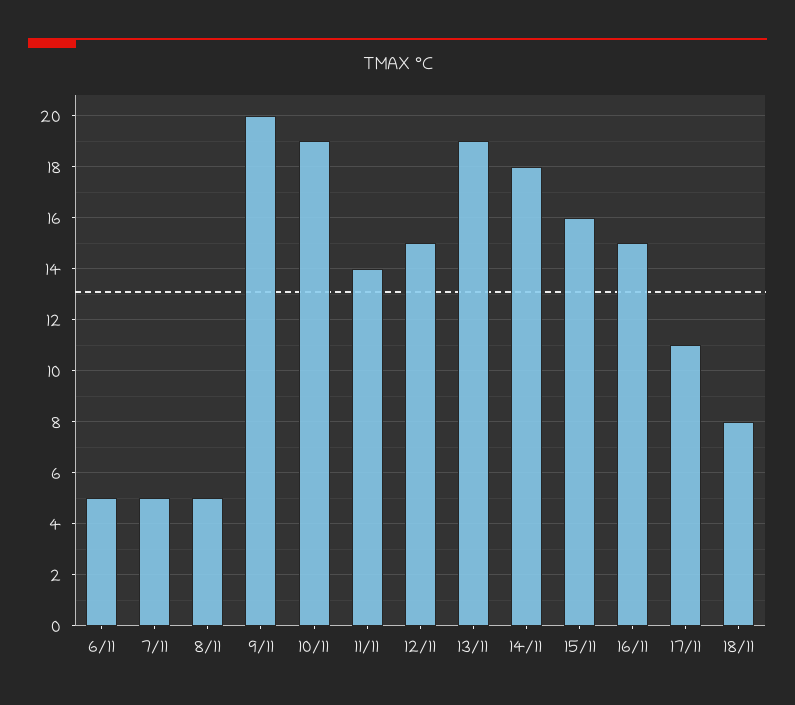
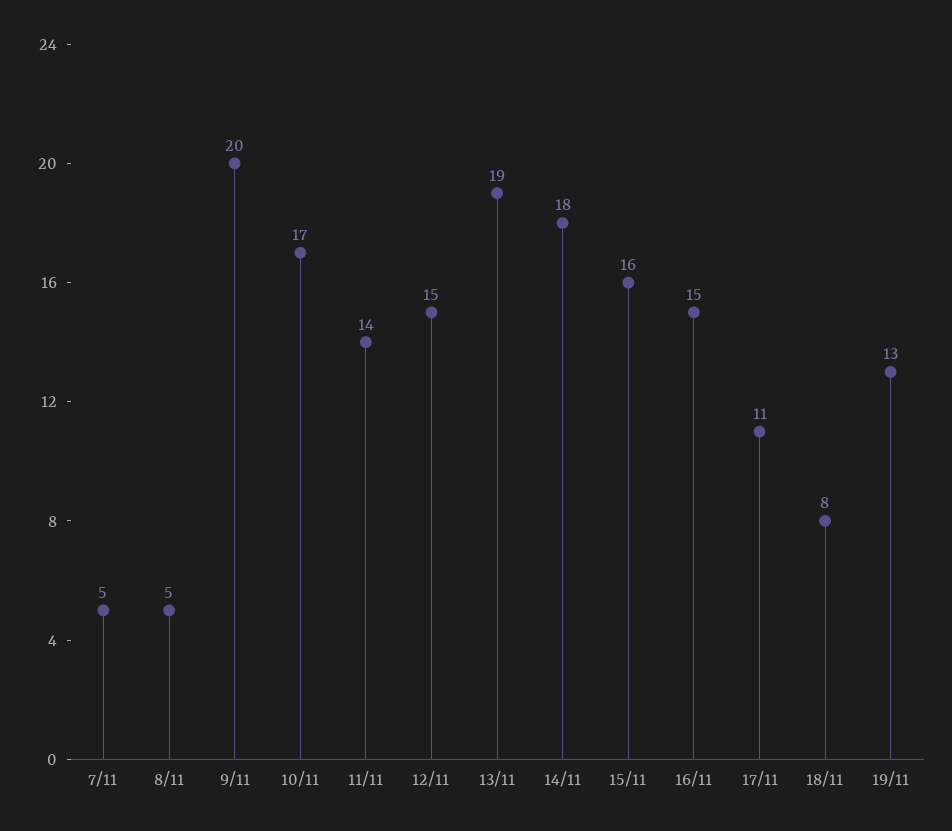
6/11: 5 -> none
10/11: 19 -> 17
19/11: none -> 13

